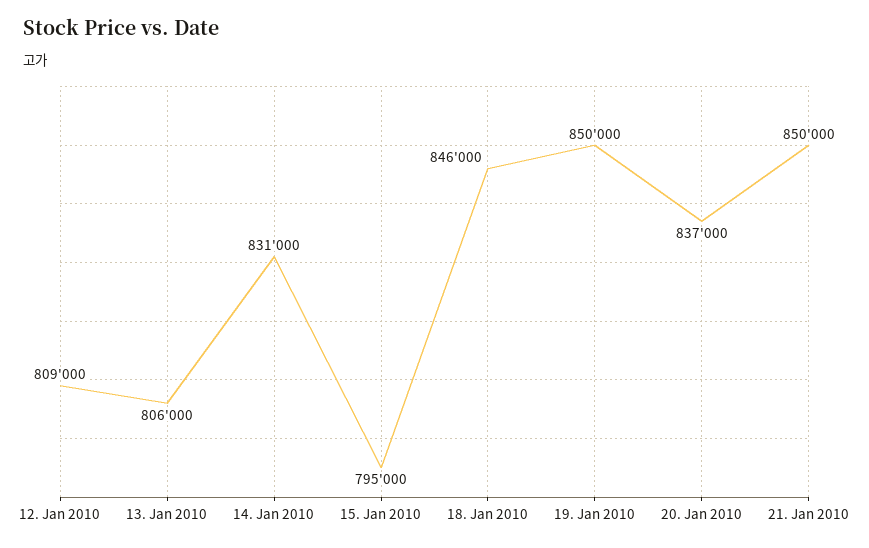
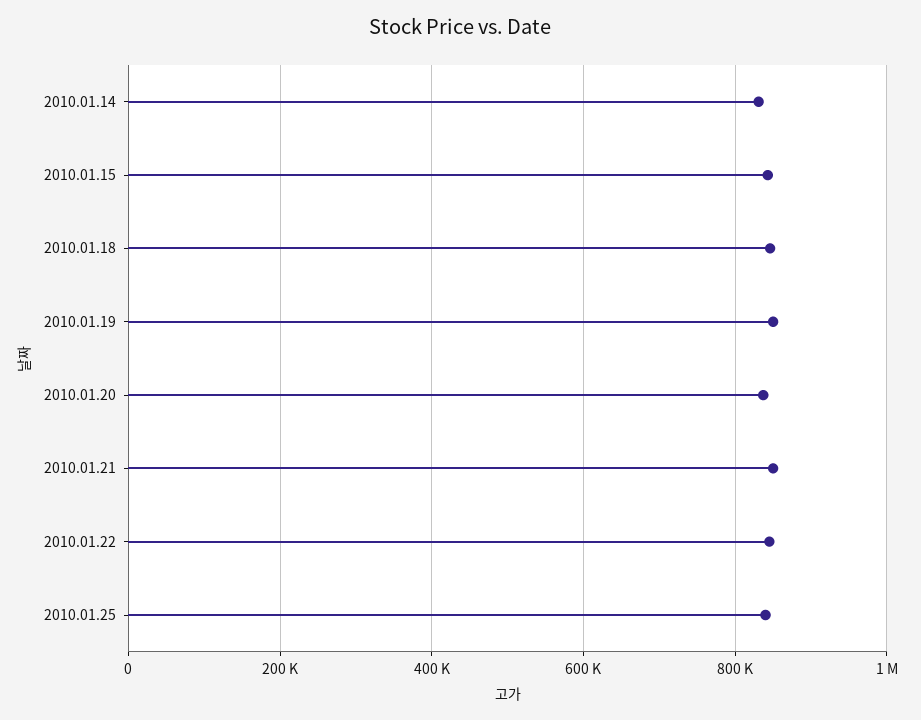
12. Jan 2010: 809000 -> none
13. Jan 2010: 806000 -> none
15. Jan 2010: 795000 -> 840000
2010.01.22: none -> 840000
2010.01.25: none -> 840000

